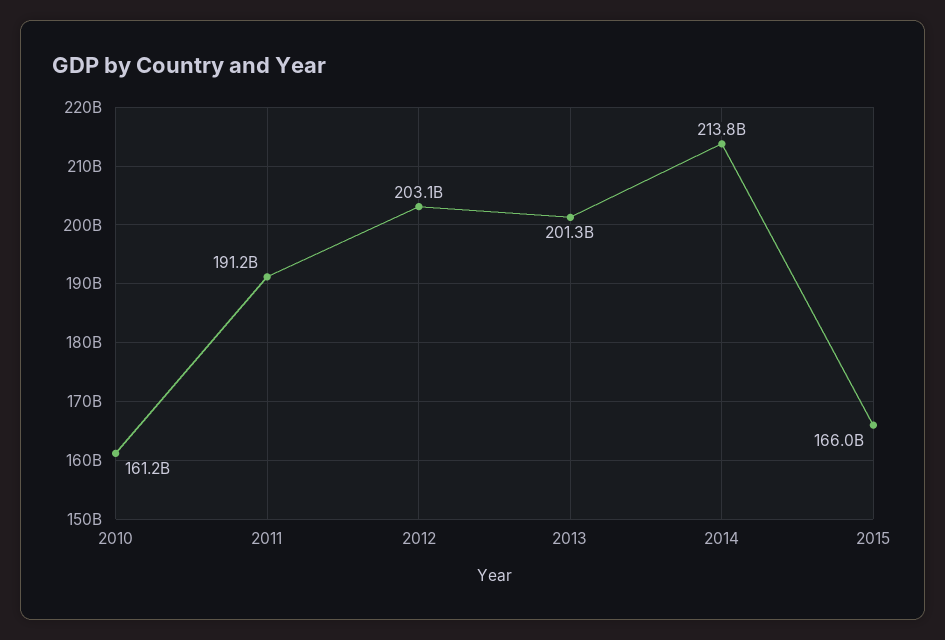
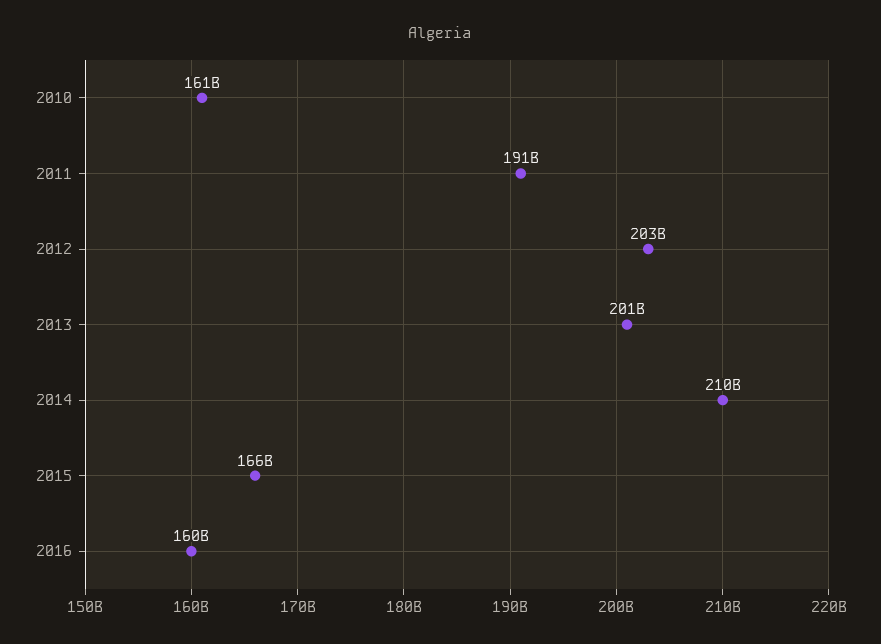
2014: 213800000000 -> 210000000000
2016: none -> 160000000000

